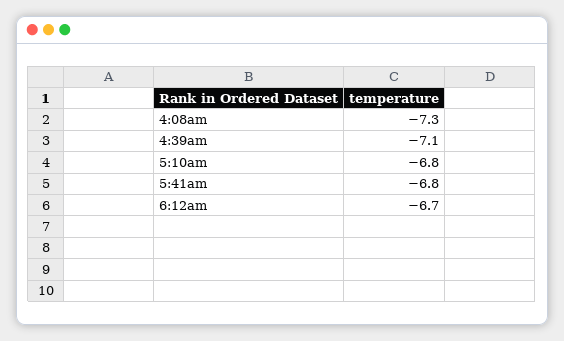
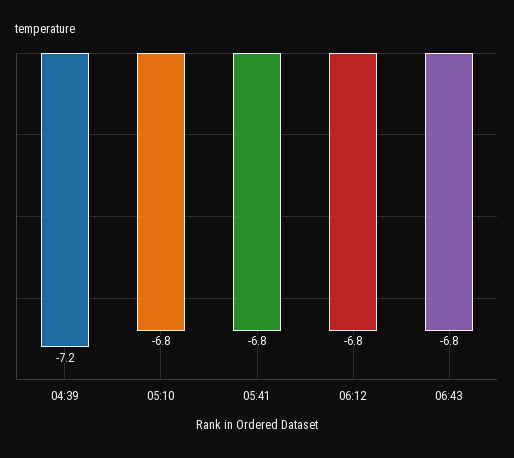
4:08am: -7.3 -> none
4:39am: -7.1 -> -7.2
6:12am: -6.7 -> -6.8
06:43: none -> -6.8

